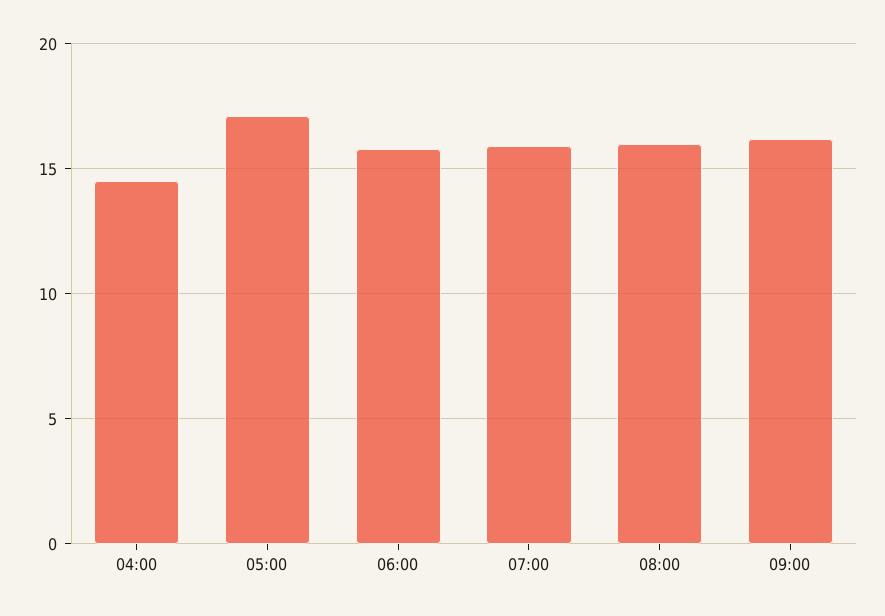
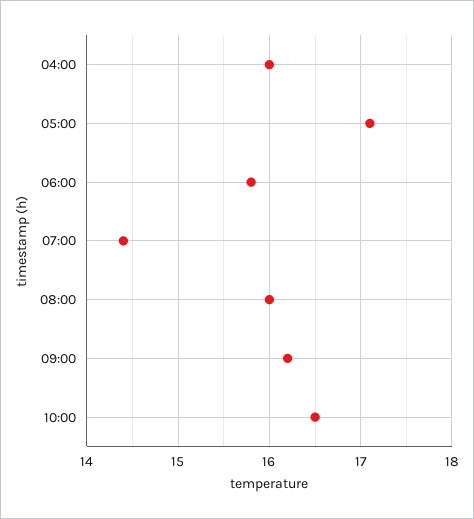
04:00: 14.5 -> 16
07:00: 16 -> 14.4
10:00: none -> 16.5

